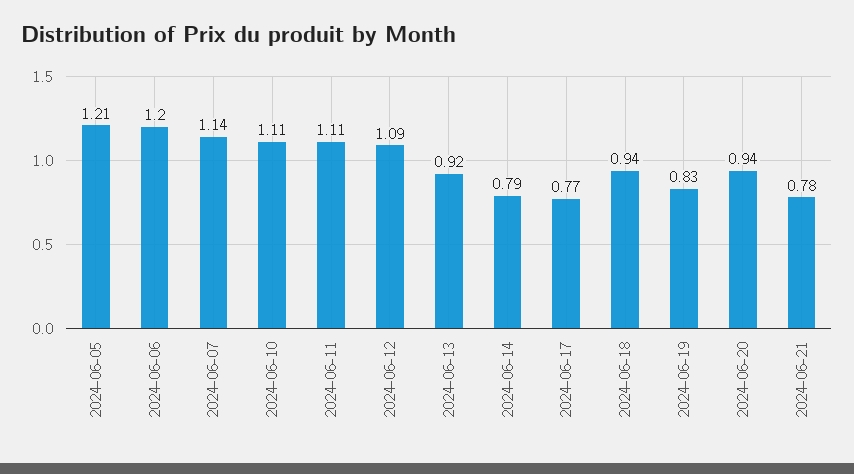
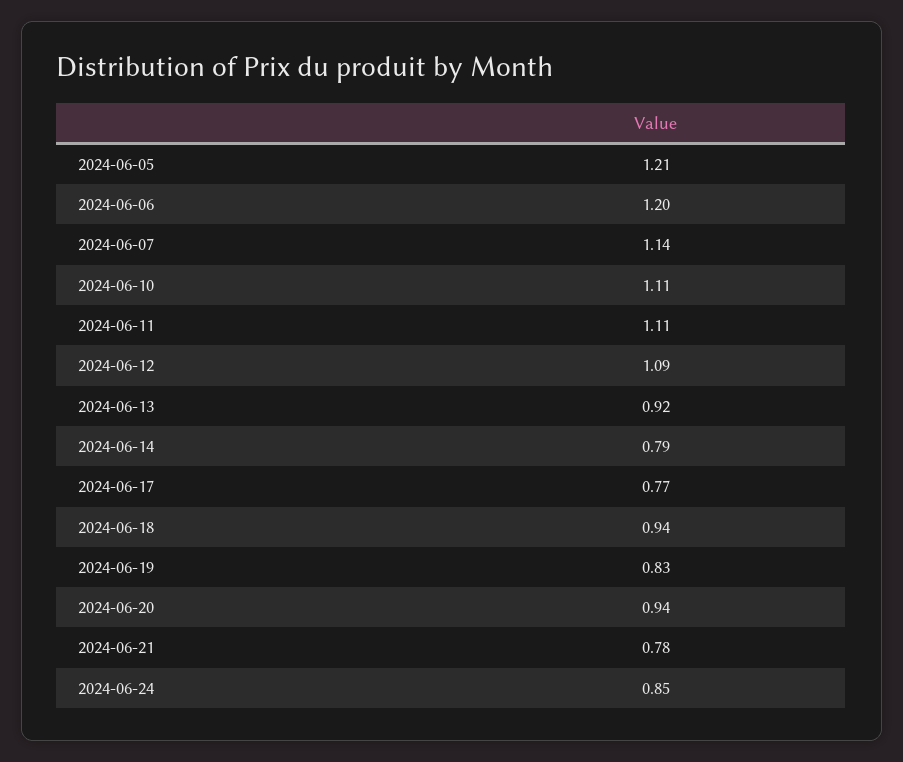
2024-06-24: none -> 0.85

